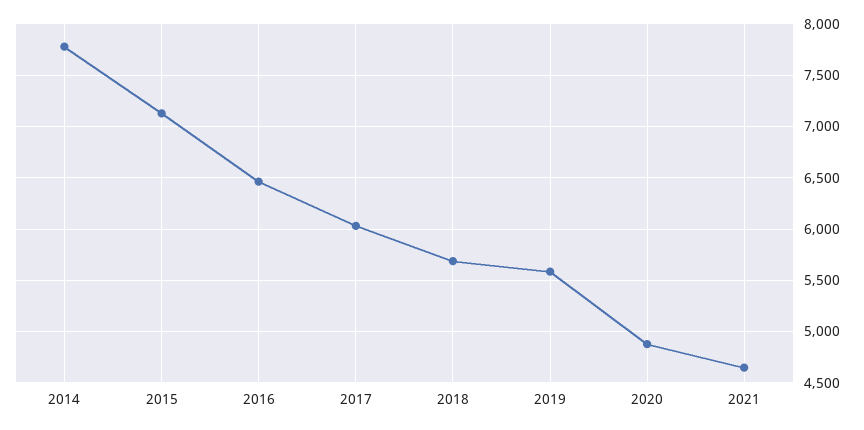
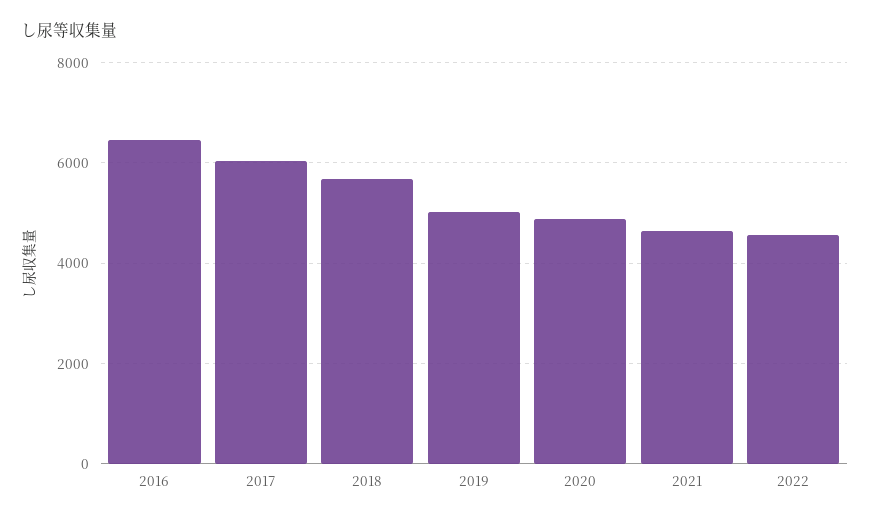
2014: 7800 -> none
2015: 7100 -> none
2019: 5600 -> 5000
2022: none -> 4600

